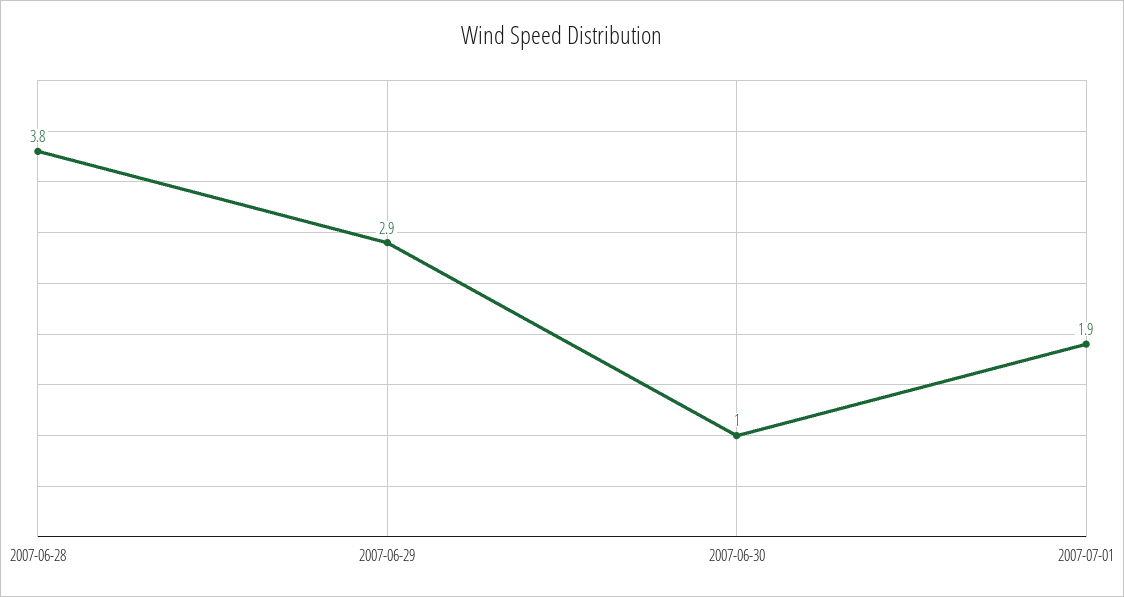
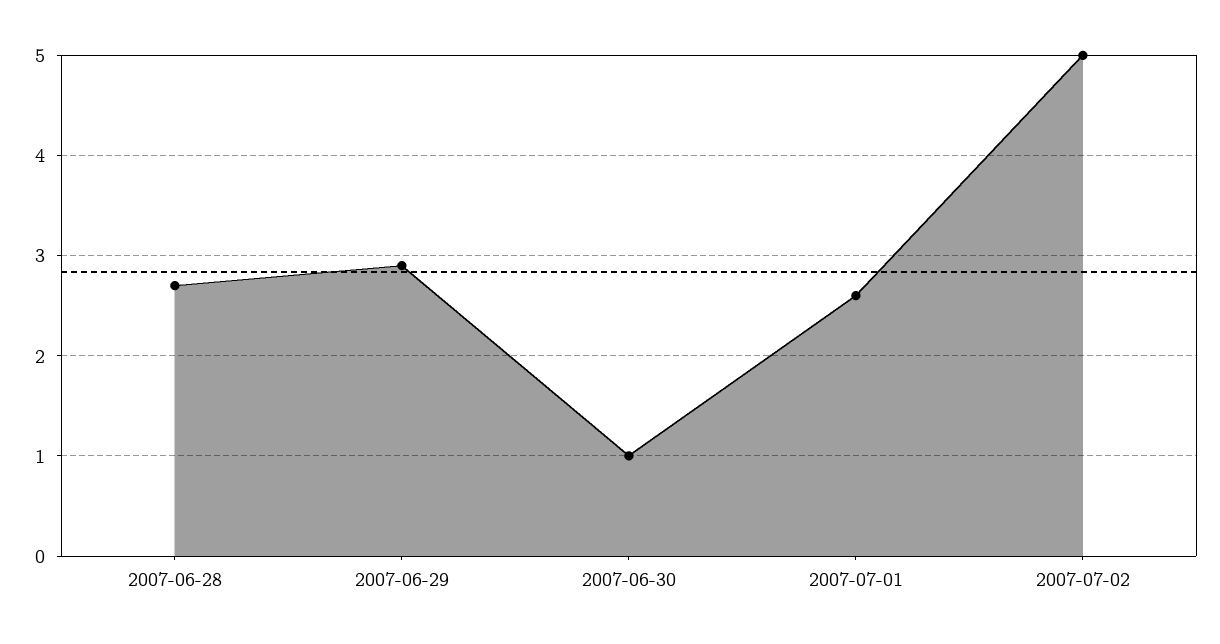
2007-06-28: 3.8 -> 2.7
2007-07-01: 1.9 -> 2.6
2007-07-02: none -> 5

